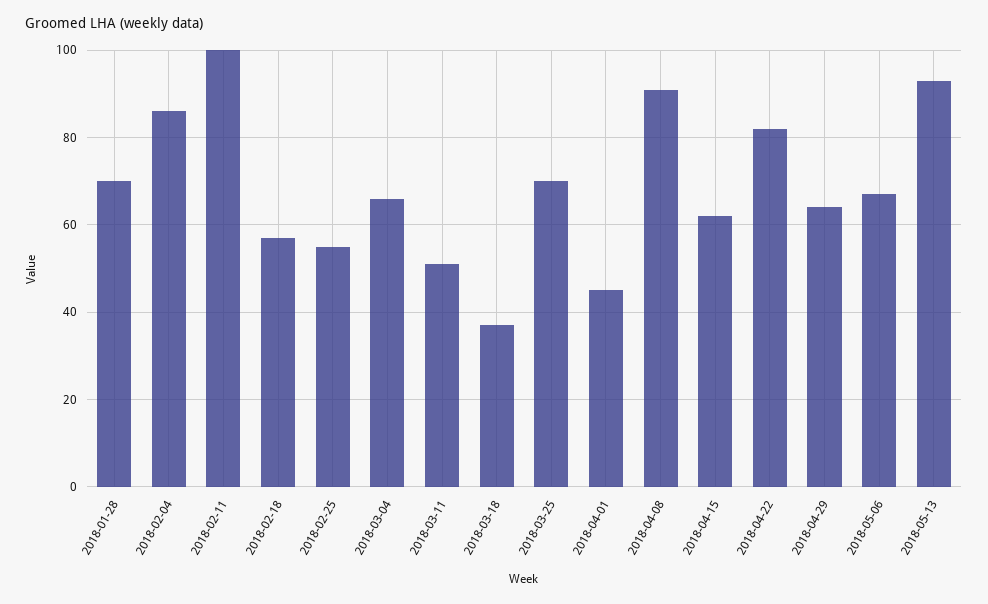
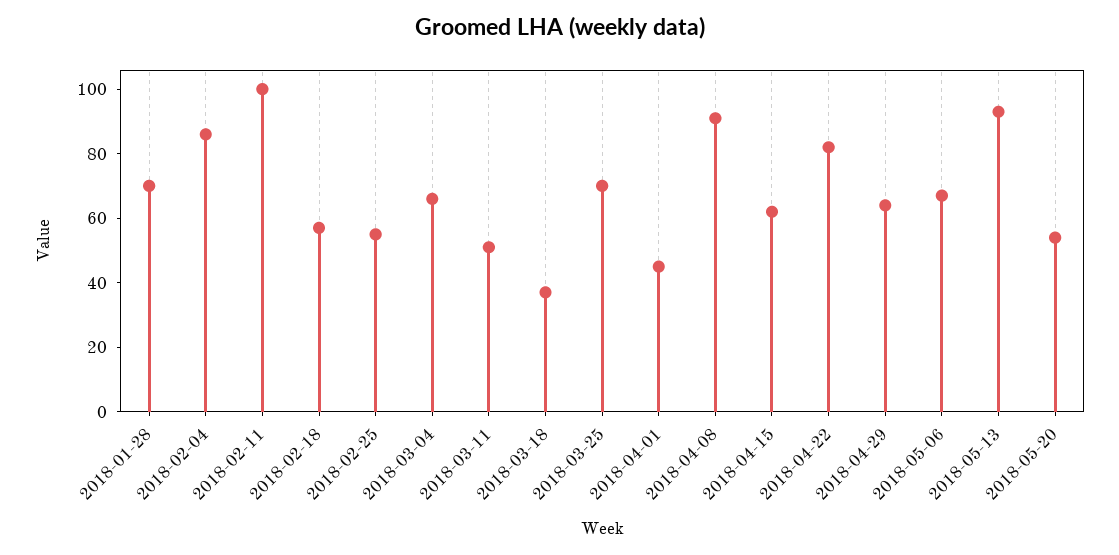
2018-05-20: none -> 55

